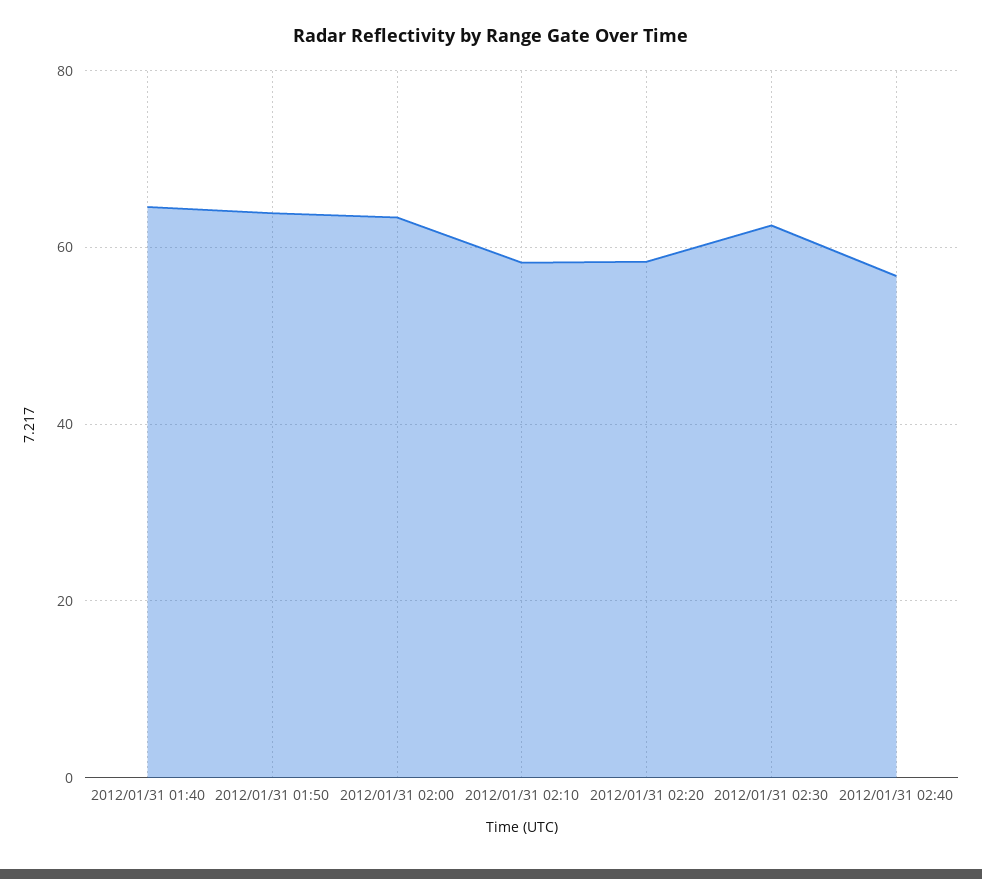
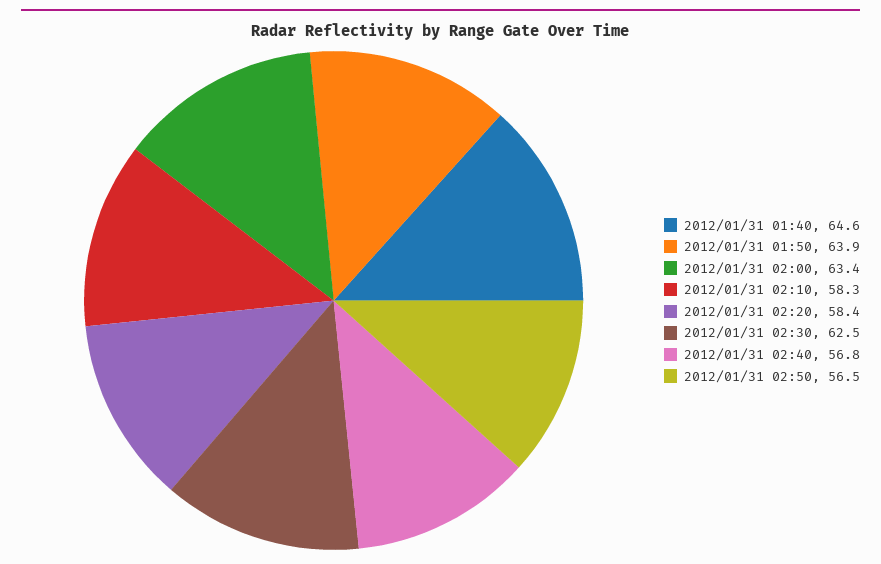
2012/01/31 02:50: none -> 56.5

